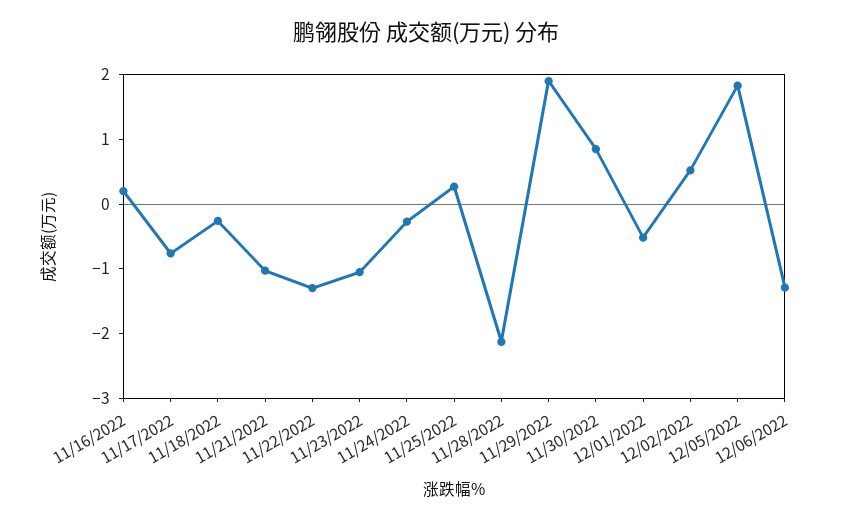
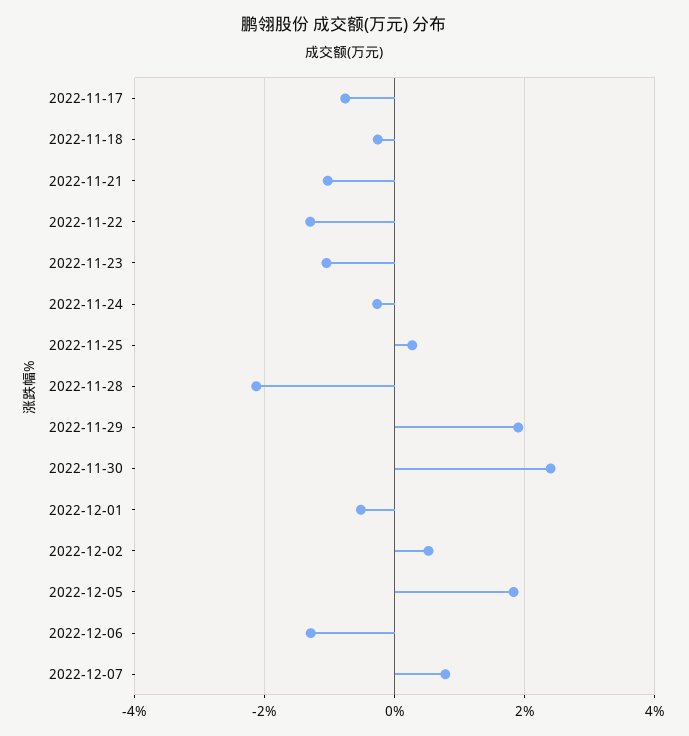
11/16/2022: 0.2 -> none
11/30/2022: 0.8 -> 2.4
2022-12-07: none -> 0.8

